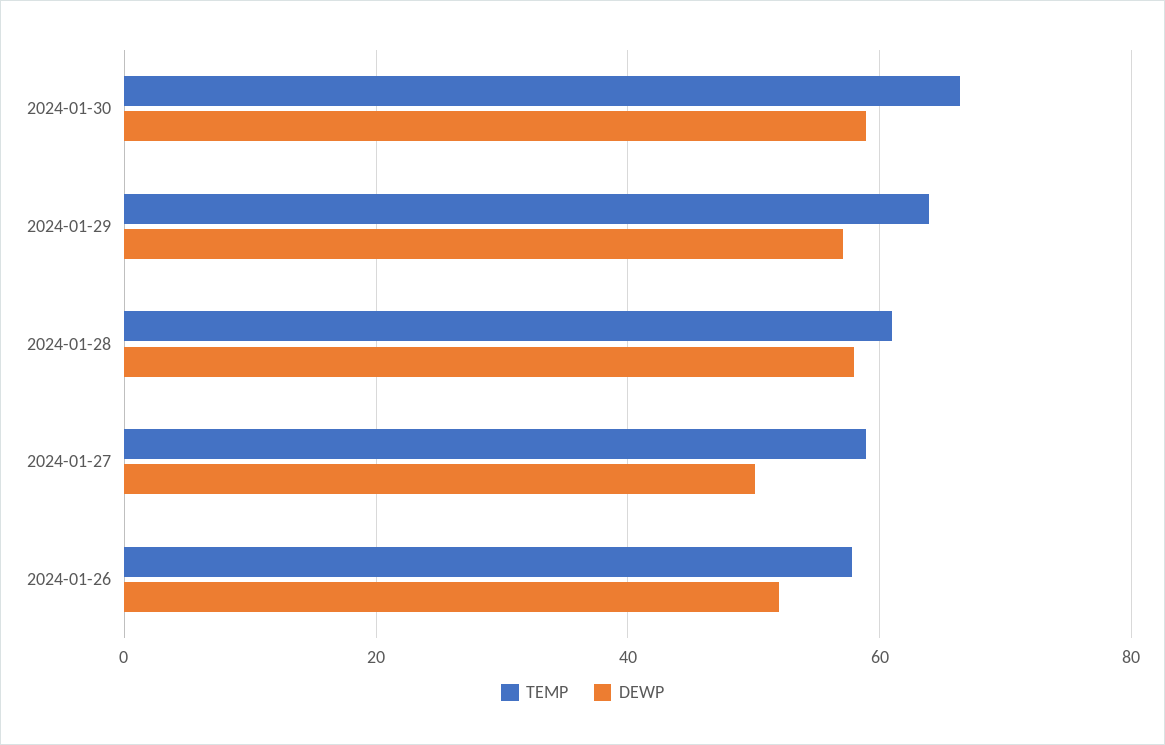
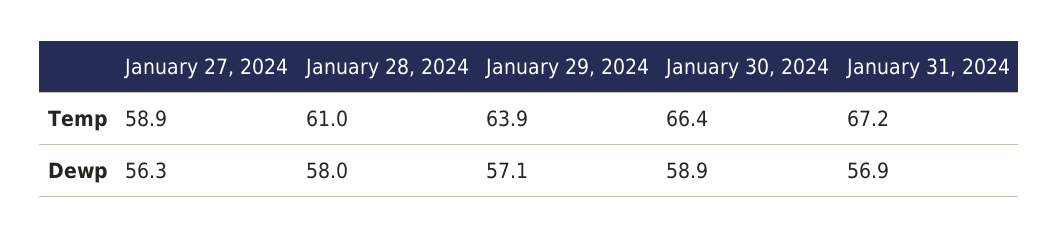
DEWP, 2024-01-27: 50 -> 56.3
TEMP, 2024-01-26: 58 -> none
DEWP, 2024-01-26: 52 -> none
TEMP, January 31, 2024: none -> 67.2
DEWP, January 31, 2024: none -> 56.9

